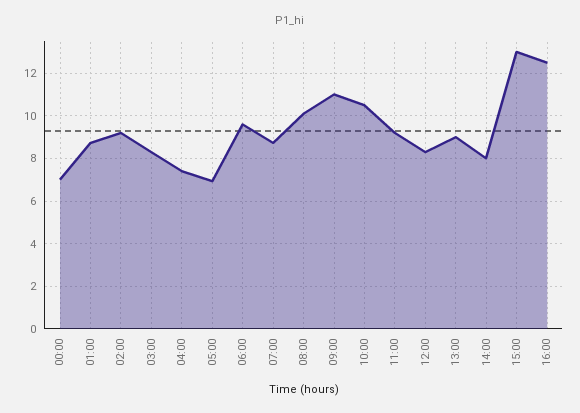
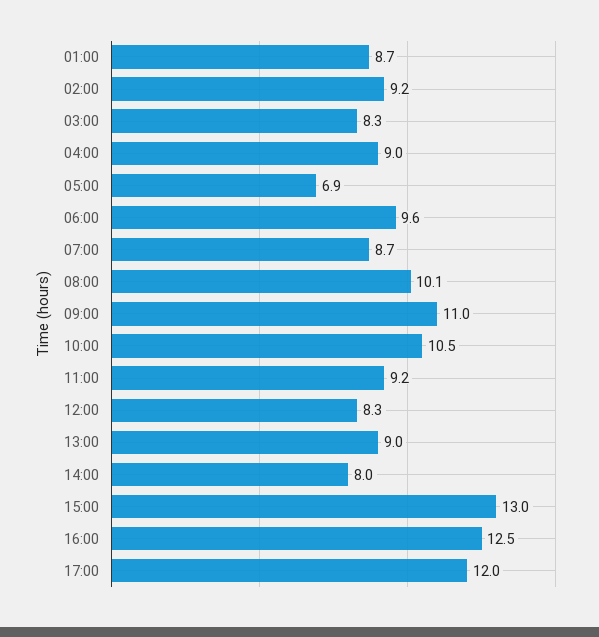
00:00: 7 -> none
04:00: 7.5 -> 9
17:00: none -> 12

